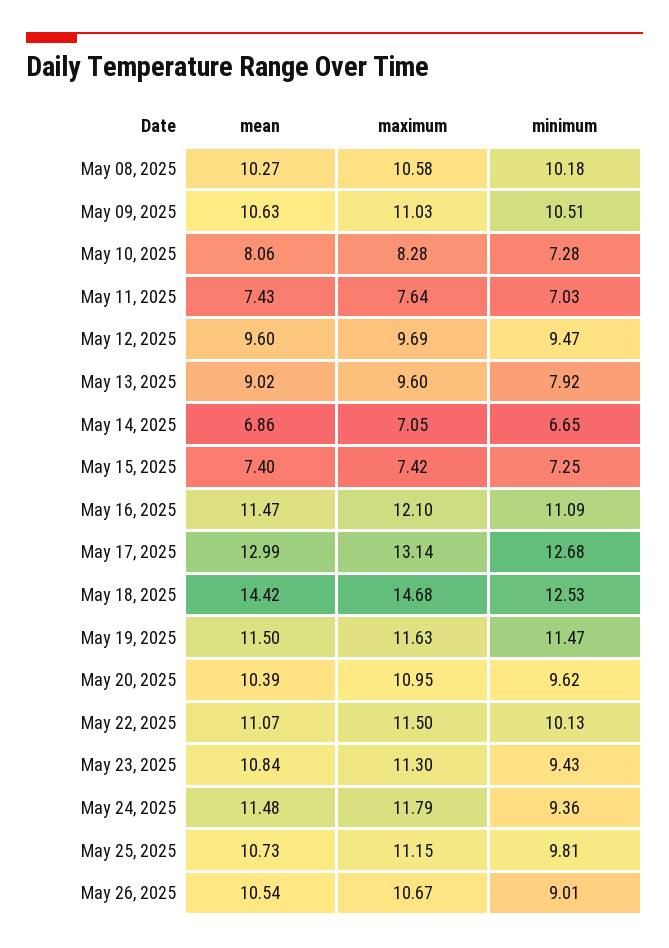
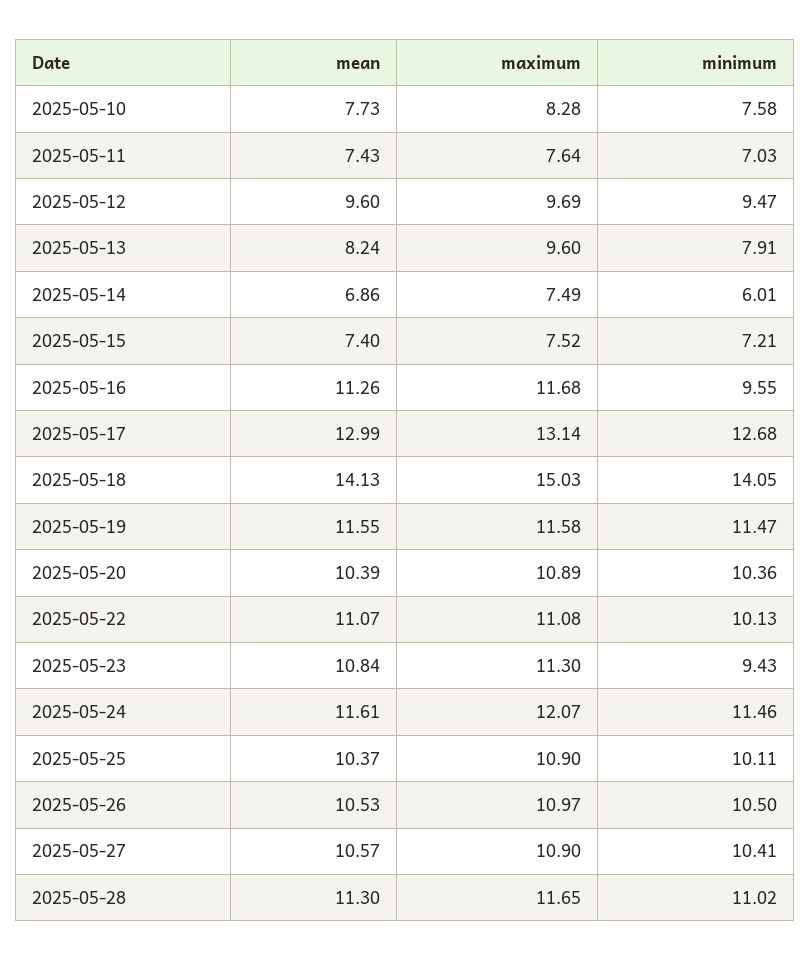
mean, May 08, 2025: 10.27 -> none
maximum, May 08, 2025: 10.58 -> none
minimum, May 08, 2025: 10.18 -> none
mean, May 09, 2025: 10.63 -> none
maximum, May 09, 2025: 11.03 -> none
minimum, May 09, 2025: 10.51 -> none
mean, May 10, 2025: 8.06 -> 7.73
minimum, May 10, 2025: 7.28 -> 7.58
mean, May 13, 2025: 9.02 -> 8.24
minimum, May 13, 2025: 7.92 -> 7.91
maximum, May 14, 2025: 7.05 -> 7.49
minimum, May 14, 2025: 6.65 -> 6.01
maximum, May 15, 2025: 7.42 -> 7.52
minimum, May 15, 2025: 7.25 -> 7.21
mean, May 16, 2025: 11.47 -> 11.26
maximum, May 16, 2025: 12.1 -> 11.68
minimum, May 16, 2025: 11.09 -> 9.55
mean, May 18, 2025: 14.42 -> 14.13
maximum, May 18, 2025: 14.68 -> 15.03
minimum, May 18, 2025: 12.53 -> 14.05
mean, May 19, 2025: 11.5 -> 11.55
maximum, May 19, 2025: 11.63 -> 11.58
maximum, May 20, 2025: 10.95 -> 10.89
minimum, May 20, 2025: 9.62 -> 10.36
maximum, May 22, 2025: 11.5 -> 11.08
mean, May 24, 2025: 11.48 -> 11.61
maximum, May 24, 2025: 11.79 -> 12.07
minimum, May 24, 2025: 9.36 -> 11.46
mean, May 25, 2025: 10.73 -> 10.37
maximum, May 25, 2025: 11.15 -> 10.9
minimum, May 25, 2025: 9.81 -> 10.11
mean, May 26, 2025: 10.54 -> 10.53
maximum, May 26, 2025: 10.67 -> 10.97
minimum, May 26, 2025: 9.01 -> 10.5
mean, 2025-05-27: none -> 10.57
maximum, 2025-05-27: none -> 10.9
minimum, 2025-05-27: none -> 10.41
mean, 2025-05-28: none -> 11.3
maximum, 2025-05-28: none -> 11.65
minimum, 2025-05-28: none -> 11.02

